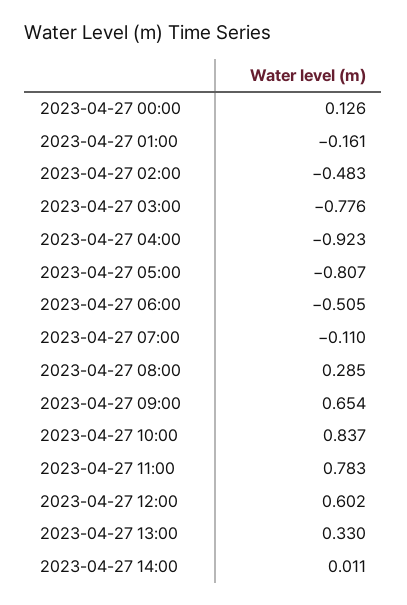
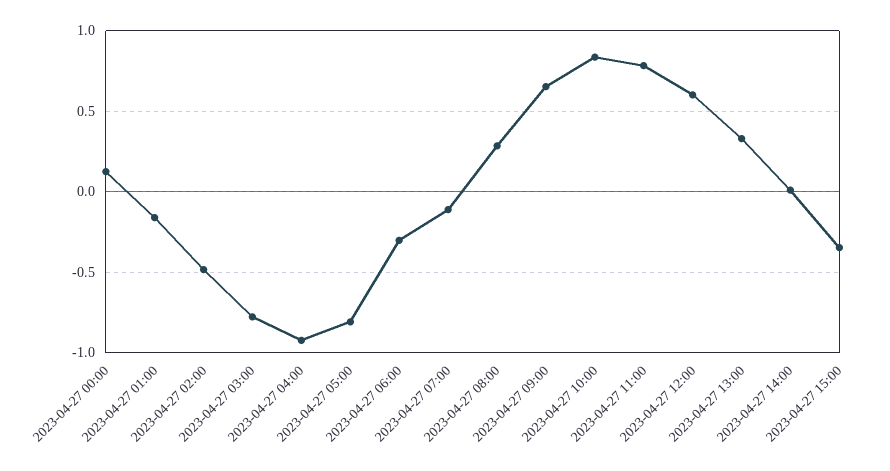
2023-04-27 06:00: -0.505 -> -0.3
2023-04-27 15:00: none -> -0.35

